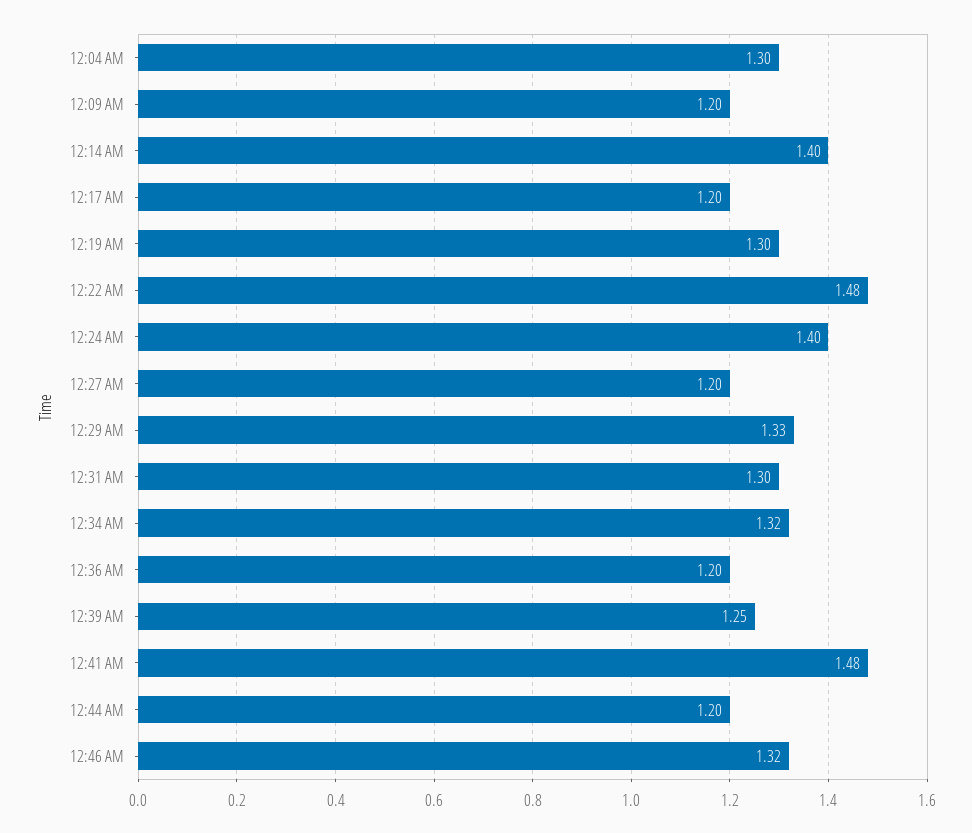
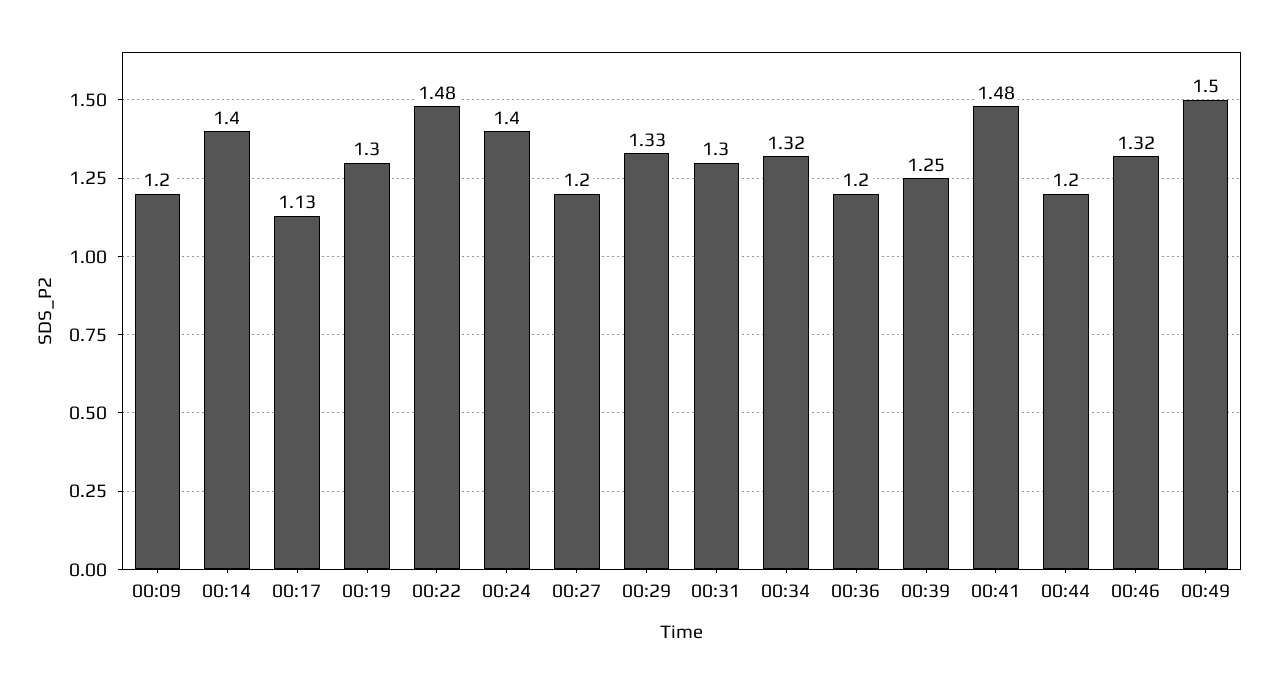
12:04 AM: 1.3 -> none
12:17 AM: 1.2 -> 1.13
00:49: none -> 1.5

